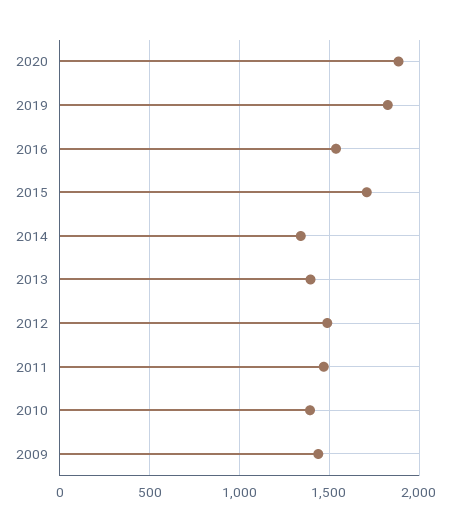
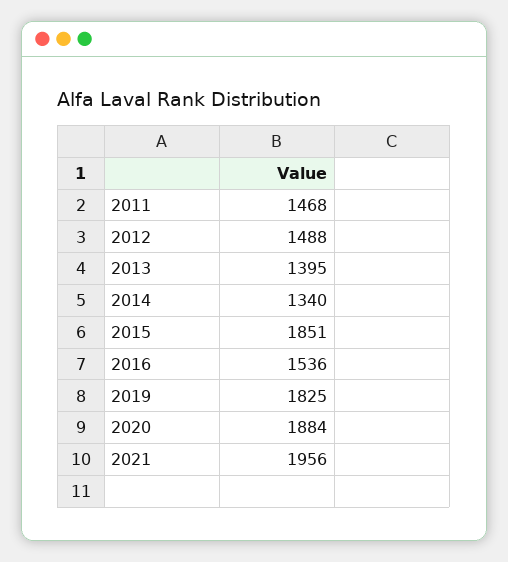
2015: 1700 -> 1851
2010: 1400 -> none
2009: 1450 -> none
2021: none -> 1956

